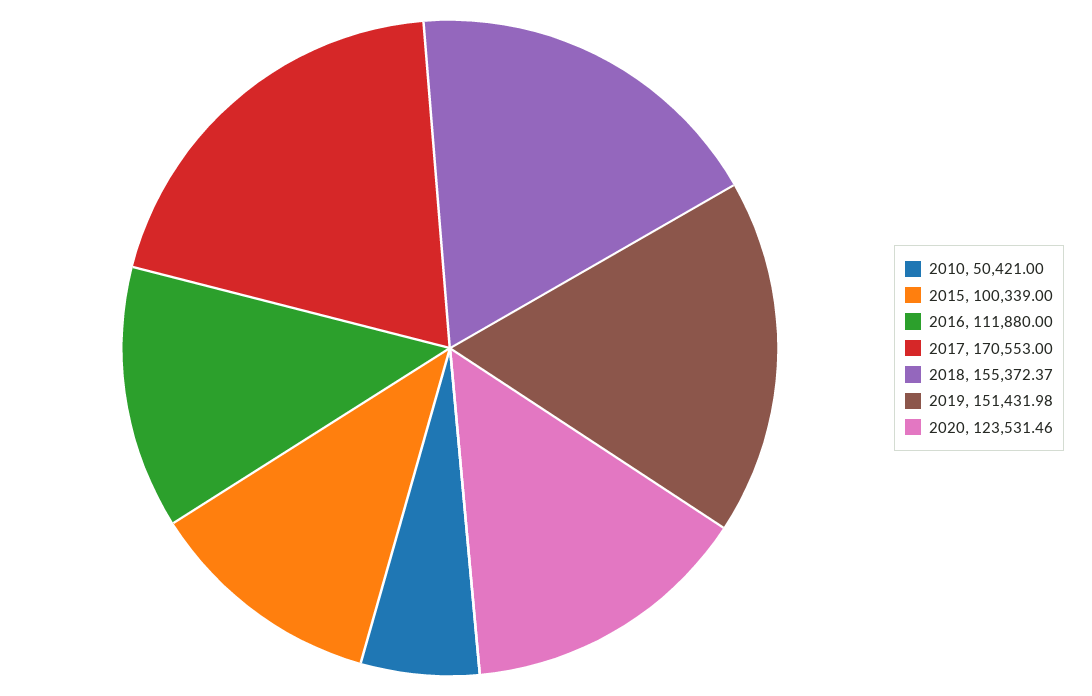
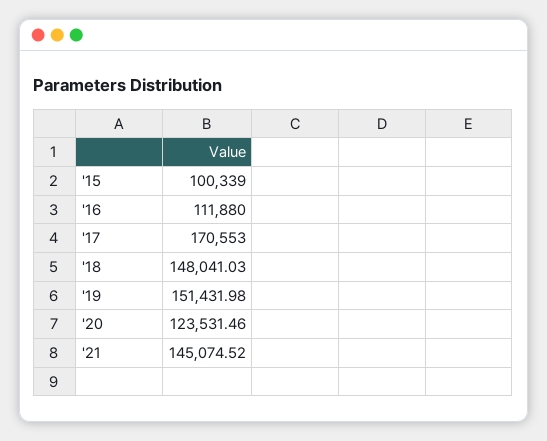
2010: 50421 -> none
2018: 155372.37 -> 148041.03
'21: none -> 145074.52

